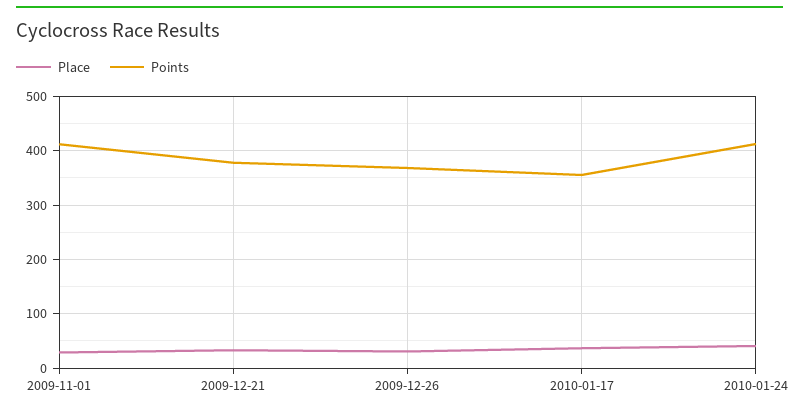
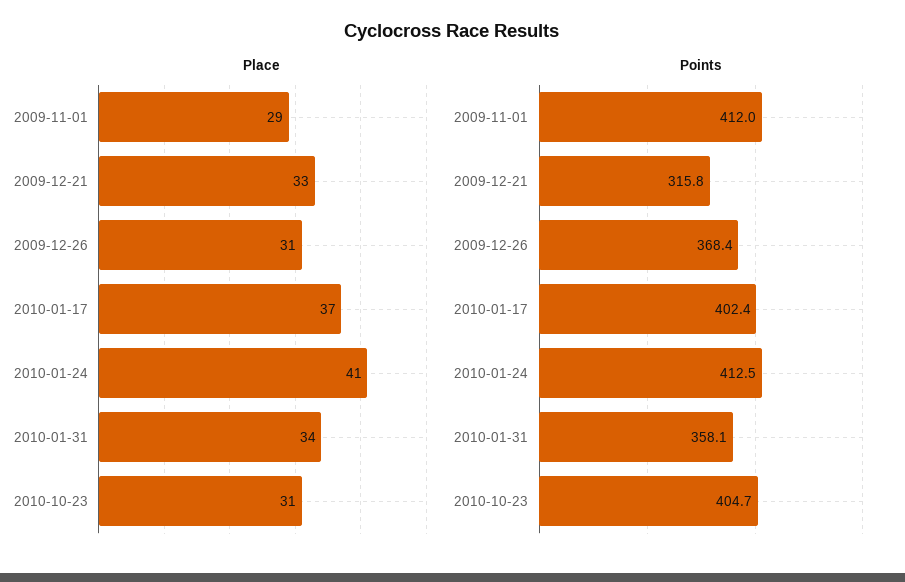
Points, 2009-12-21: 380 -> 315.8
Points, 2010-01-17: 360 -> 402.4
Place, 2010-01-31: none -> 34
Place, 2010-10-23: none -> 31
Points, 2010-01-31: none -> 358.1
Points, 2010-10-23: none -> 404.7

